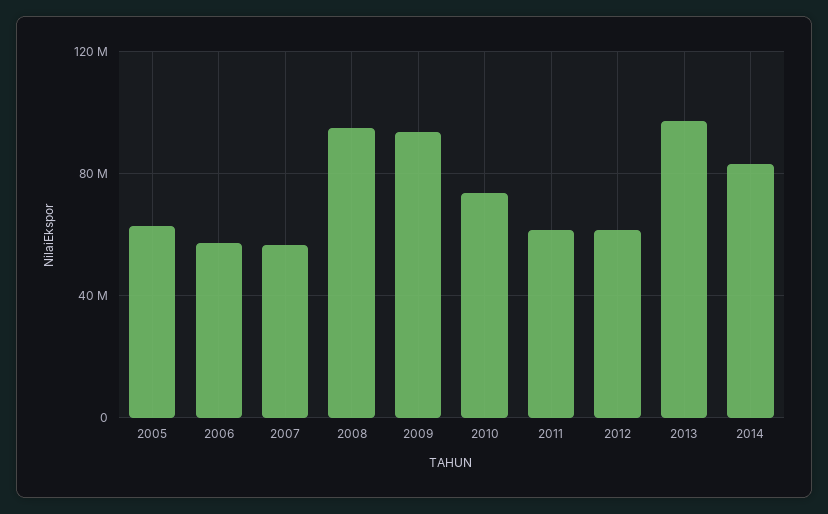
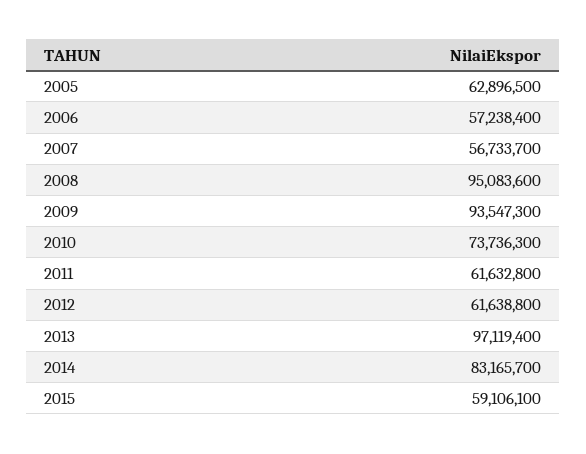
2015: none -> 59106100

